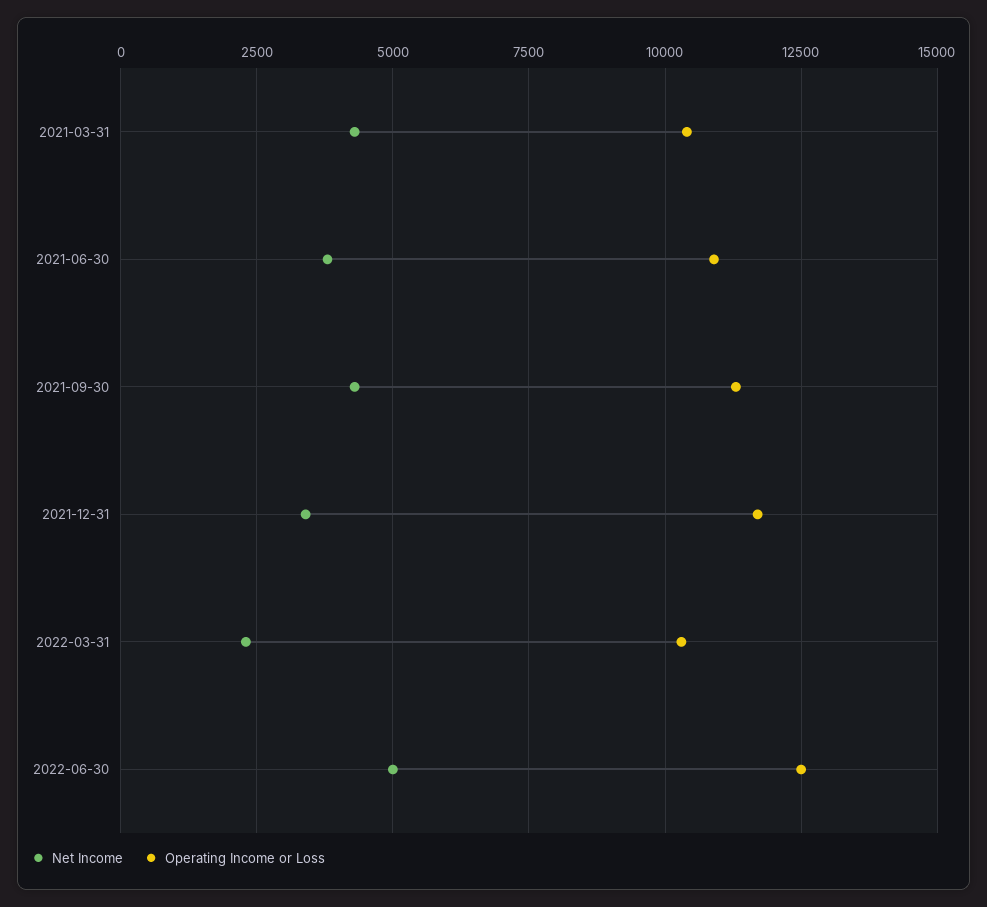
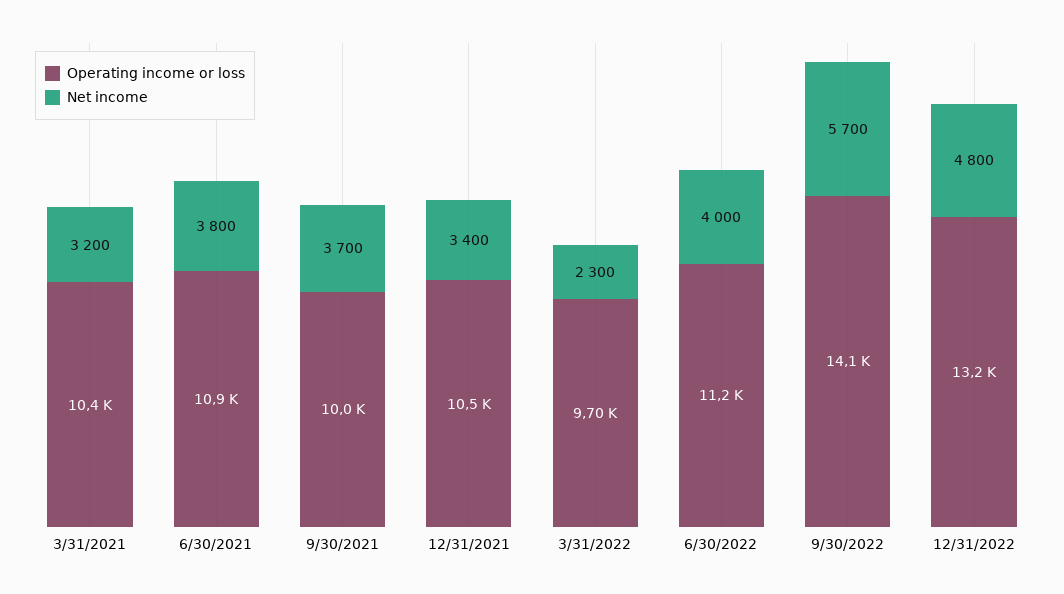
Net Income, 2021-03-31: 4250 -> 3200
Net Income, 2021-09-30: 4250 -> 3700
Operating Income or Loss, 2021-09-30: 11250 -> 10000
Operating Income or Loss, 2021-12-31: 11750 -> 10500
Operating Income or Loss, 2022-03-31: 10250 -> 9700
Net Income, 2022-06-30: 5000 -> 4000
Operating Income or Loss, 2022-06-30: 12500 -> 11200
Operating Income or Loss, 9/30/2022: none -> 14100
Net Income, 9/30/2022: none -> 5700
Operating Income or Loss, 12/31/2022: none -> 13200
Net Income, 12/31/2022: none -> 4800

